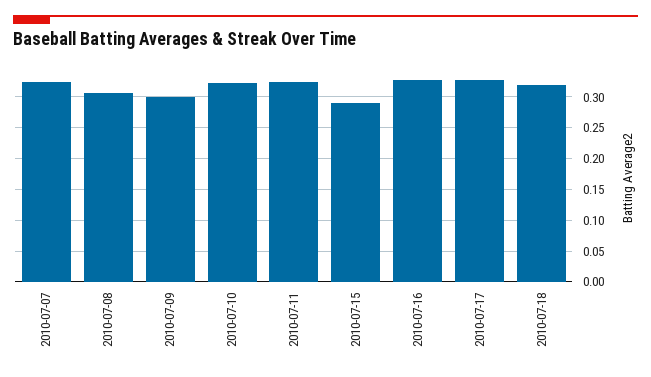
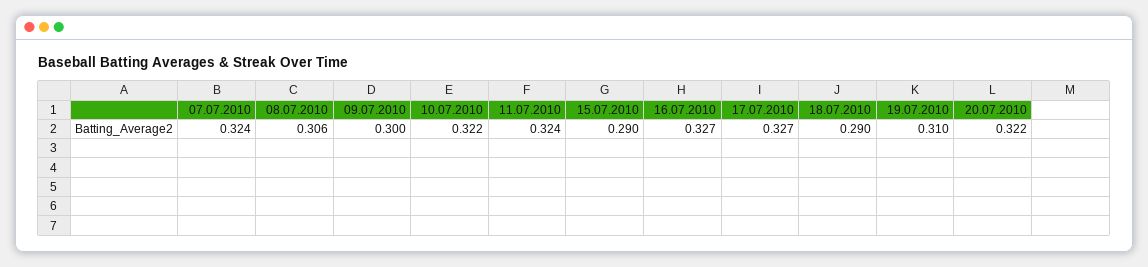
2010-07-18: 0.32 -> 0.29
19.07.2010: none -> 0.31
20.07.2010: none -> 0.322

